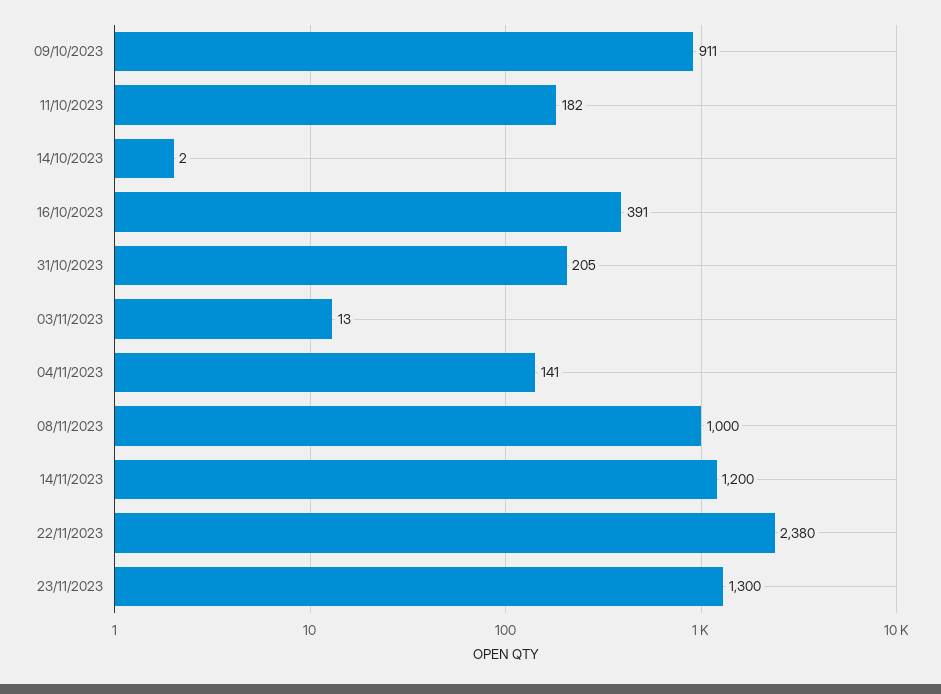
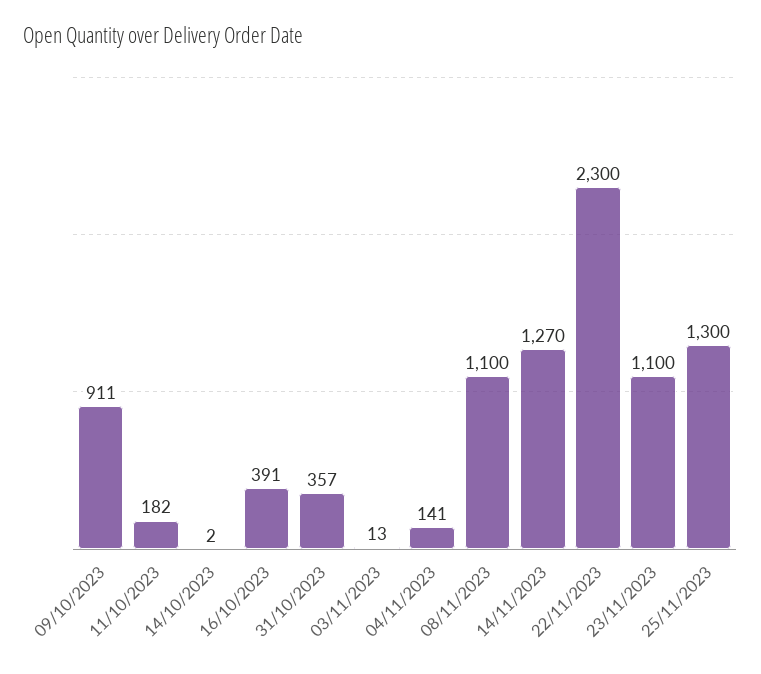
31/10/2023: 205 -> 357
08/11/2023: 1000 -> 1100
14/11/2023: 1200 -> 1270
22/11/2023: 2380 -> 2300
23/11/2023: 1300 -> 1100
25/11/2023: none -> 1300

